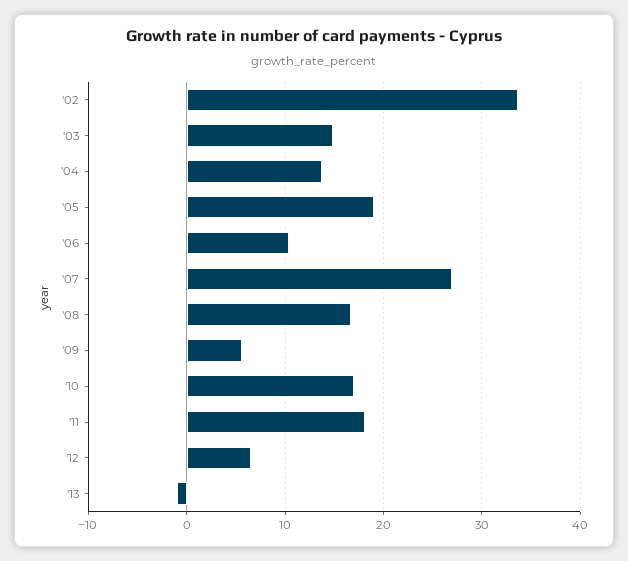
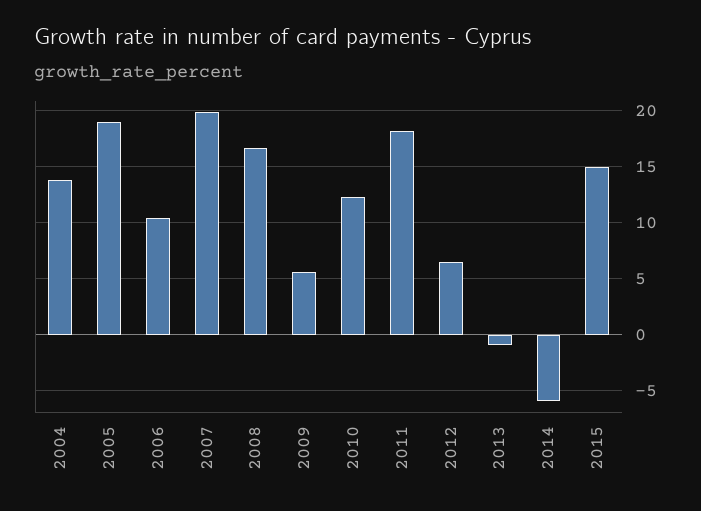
'02: 34 -> none
'03: 15 -> none
'07: 27 -> 20
'10: 17 -> 12
2014: none -> -6
2015: none -> 15

